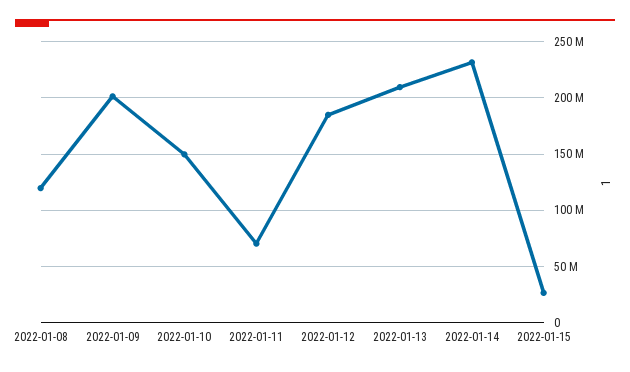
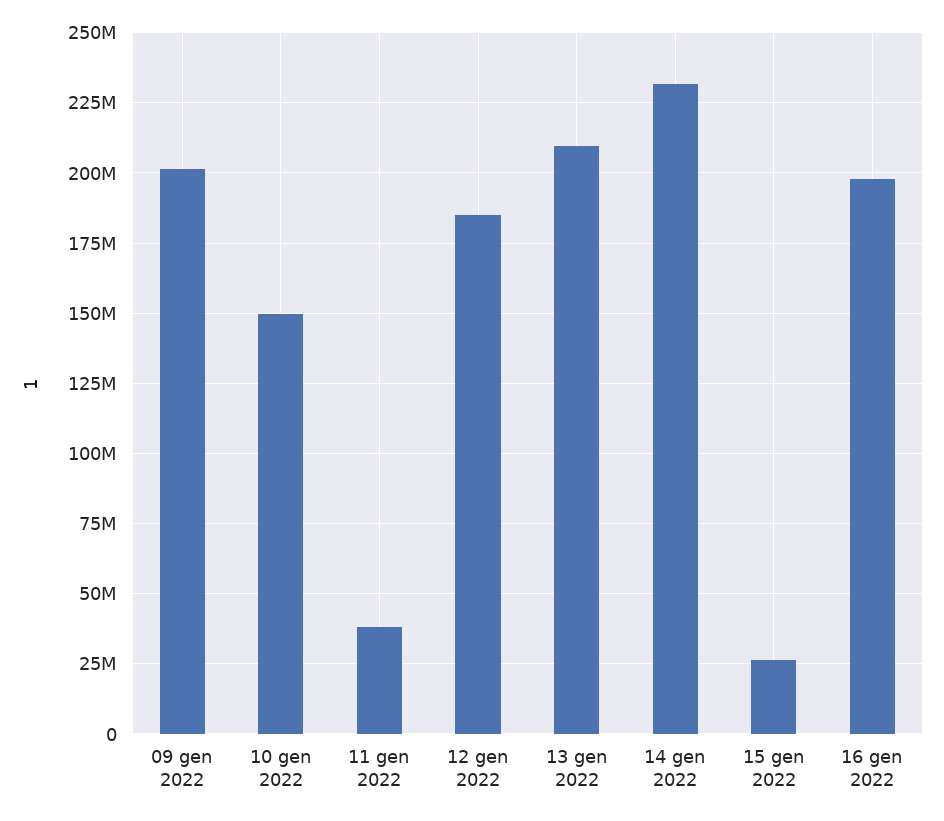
2022-01-08: 120000000 -> none
2022-01-11: 70000000 -> 37500000
16 gen 2022: none -> 197500000

